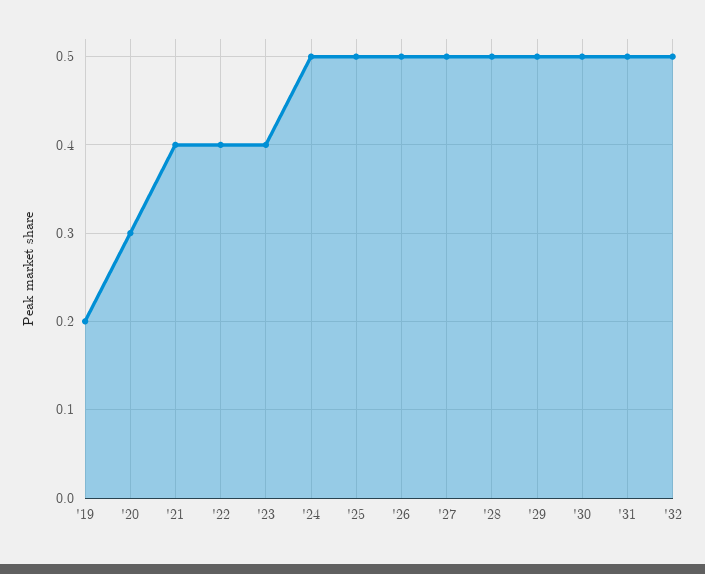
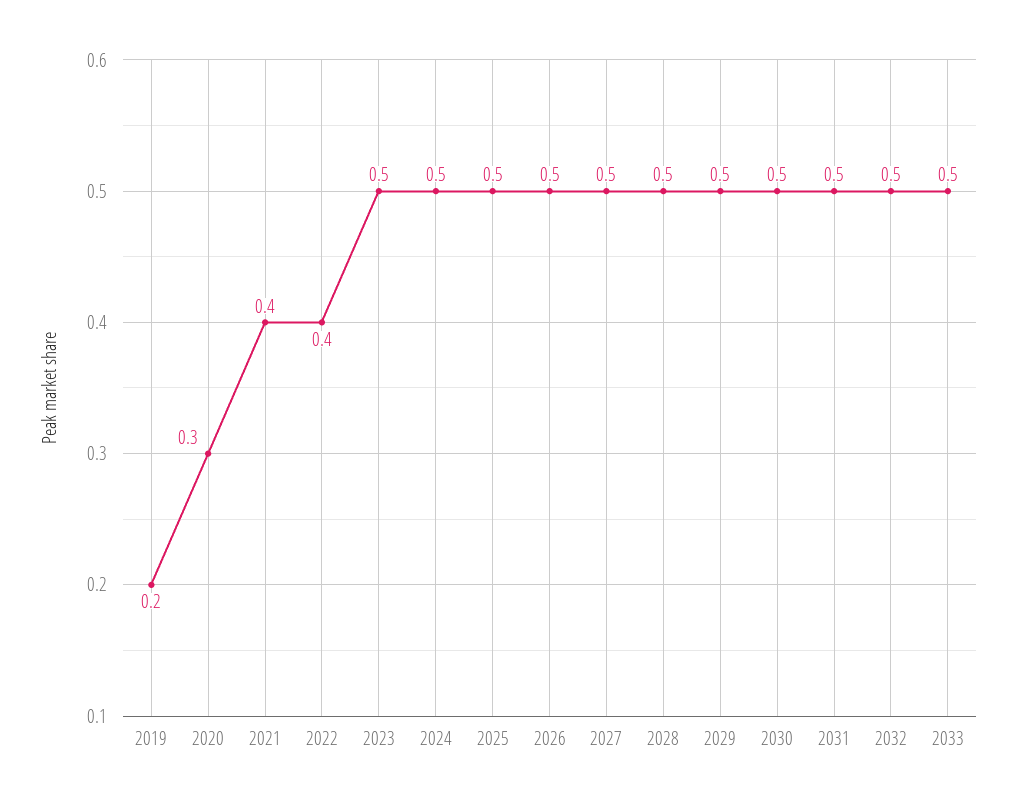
'23: 0.4 -> 0.5
2033: none -> 0.5

